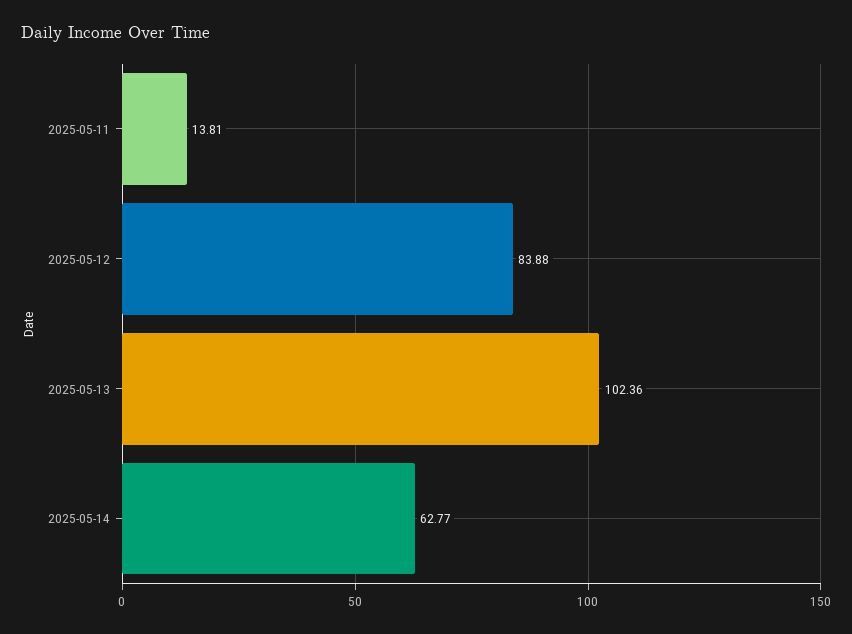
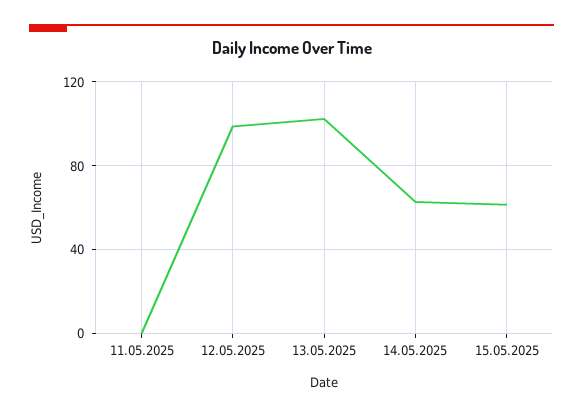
2025-05-11: 13.81 -> 0
2025-05-12: 83.88 -> 100
15.05.2025: none -> 60

